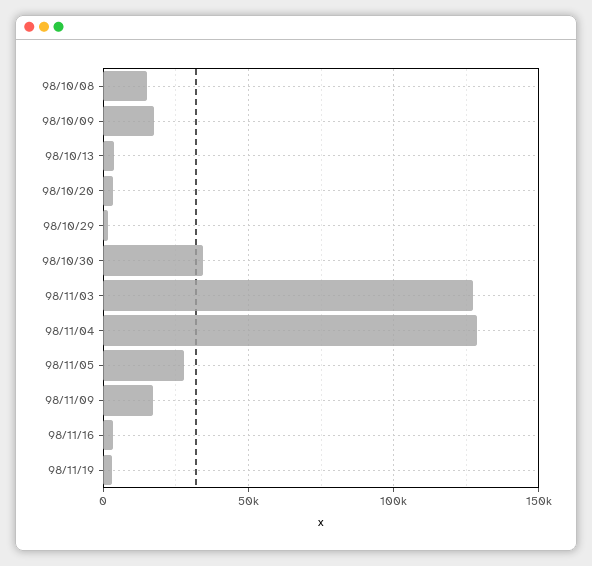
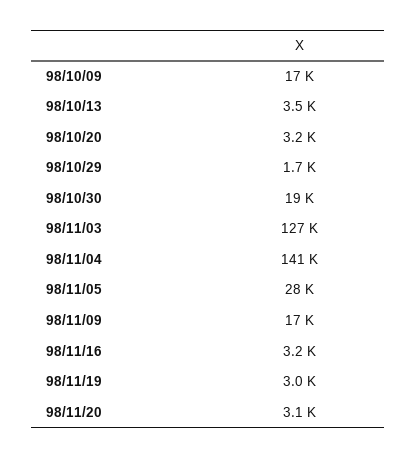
98/10/08: 15000 -> none
98/10/30: 35000 -> 19000
98/11/04: 130000 -> 141000
98/11/20: none -> 3100

